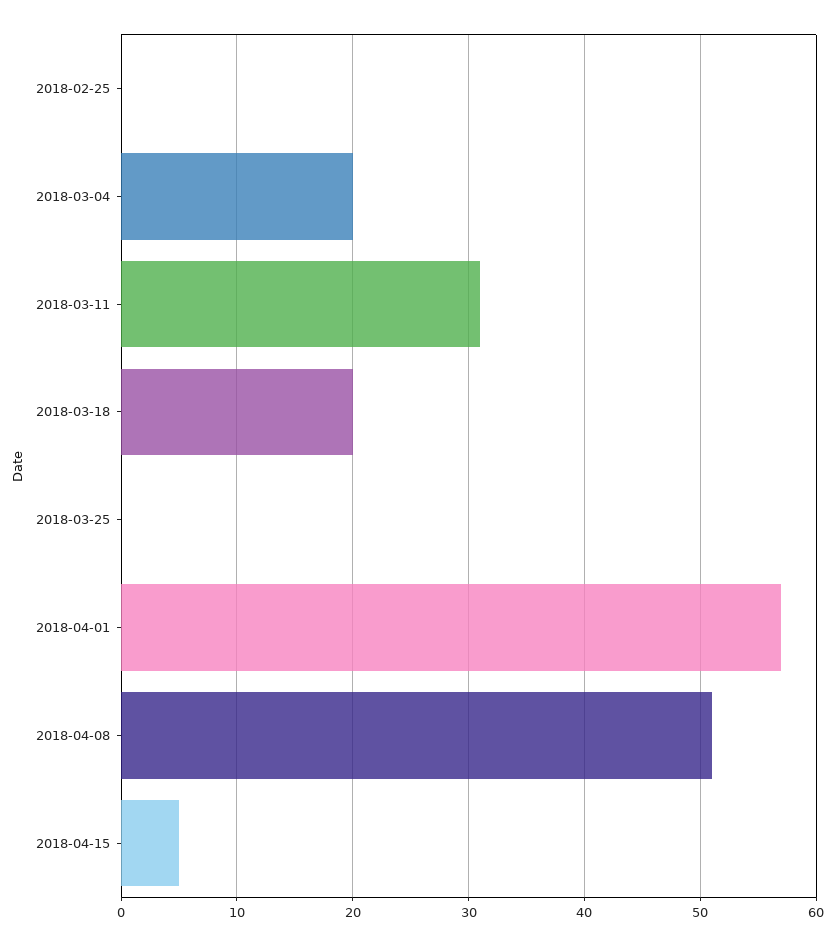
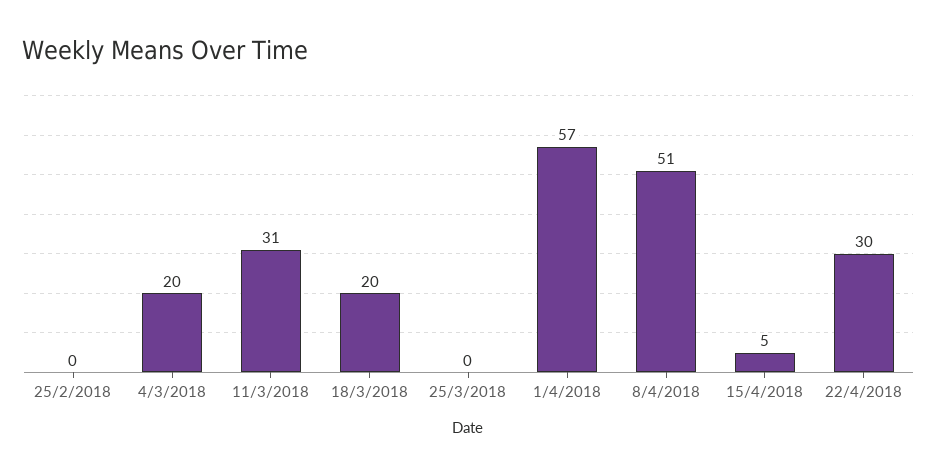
22/4/2018: none -> 30

